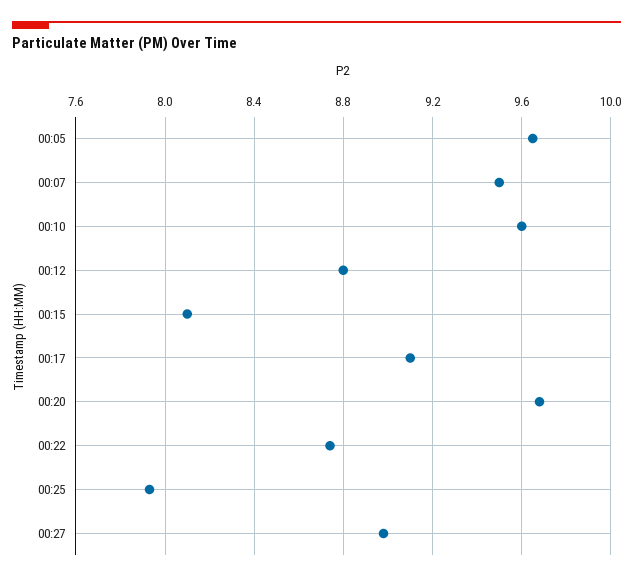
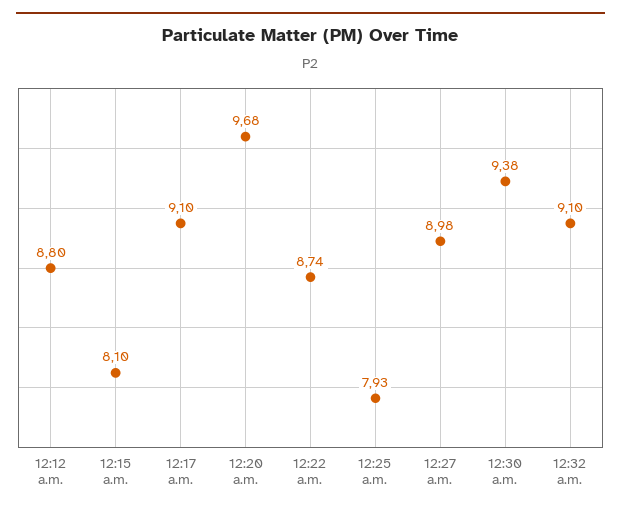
00:05: 9.65 -> none
00:07: 9.5 -> none
00:10: 9.6 -> none
12:30 a.m.: none -> 9.38
12:32 a.m.: none -> 9.1

